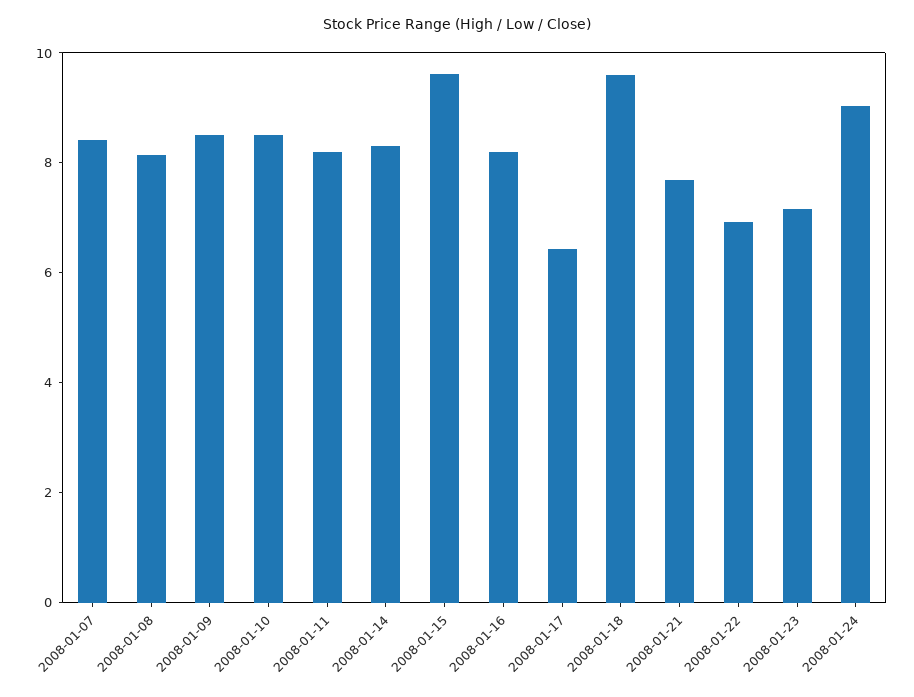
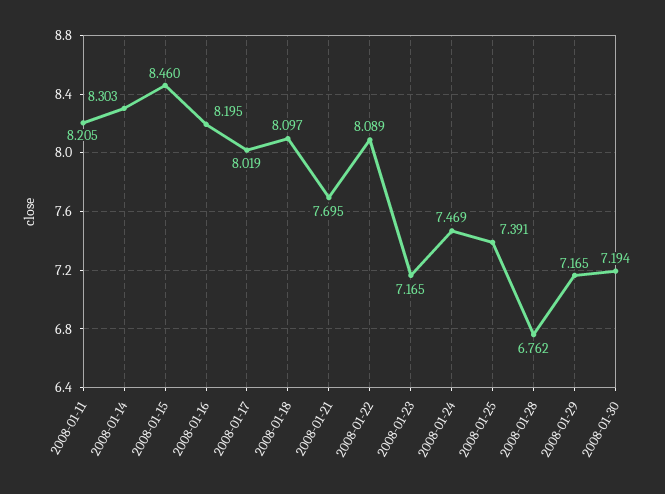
2008-01-07: 8.5 -> none
2008-01-08: 8 -> none
2008-01-09: 8.5 -> none
2008-01-10: 8.5 -> none
2008-01-15: 9.5 -> 8.46
2008-01-17: 6.5 -> 8.019
2008-01-18: 9.5 -> 8.097
2008-01-22: 7 -> 8.089
2008-01-24: 9 -> 7.469
2008-01-25: none -> 7.391
2008-01-28: none -> 6.762
2008-01-29: none -> 7.165
2008-01-30: none -> 7.194

